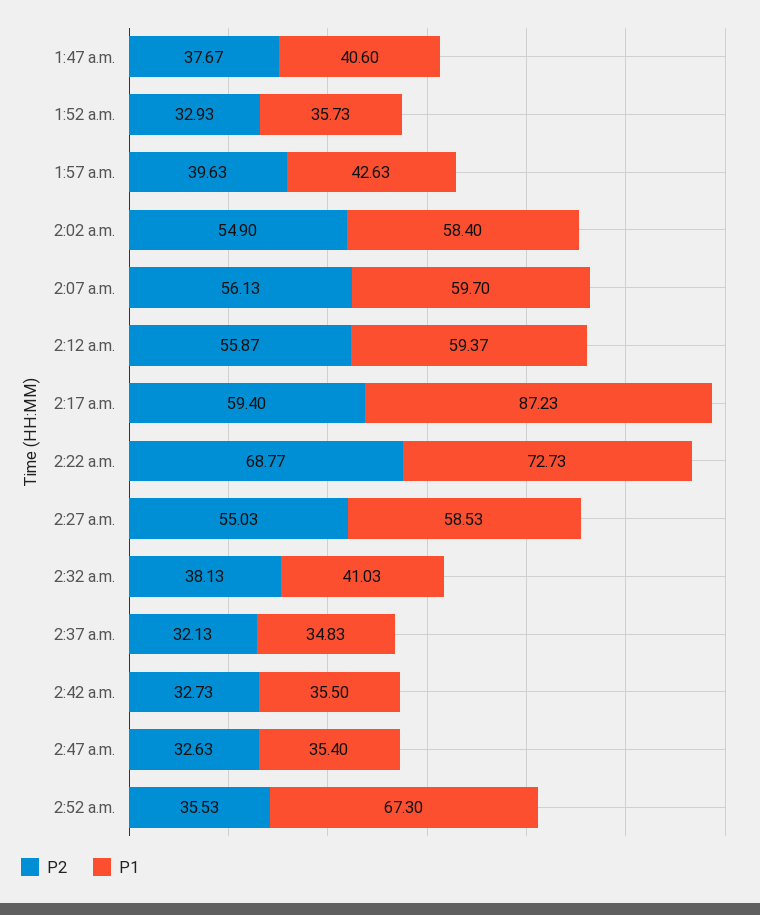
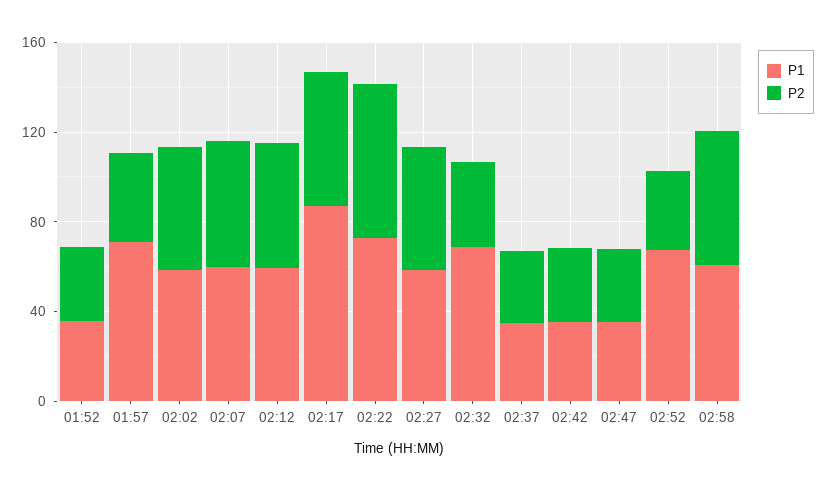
P2, 1:47 a.m.: 37.67 -> none
P1, 1:47 a.m.: 40.6 -> none
P1, 1:57 a.m.: 42.63 -> 70
P1, 2:32 a.m.: 41.03 -> 70
P1, 02:58: none -> 60
P2, 02:58: none -> 60

